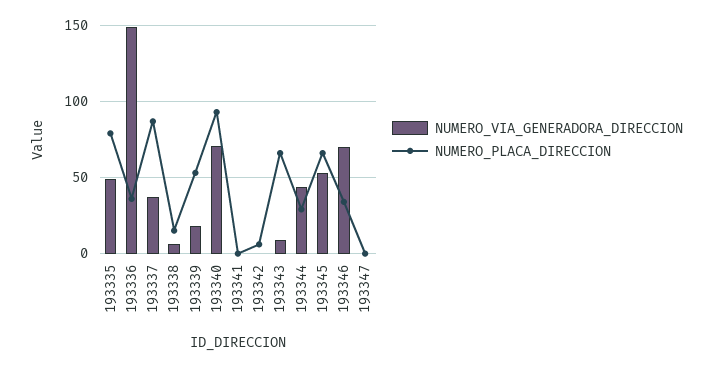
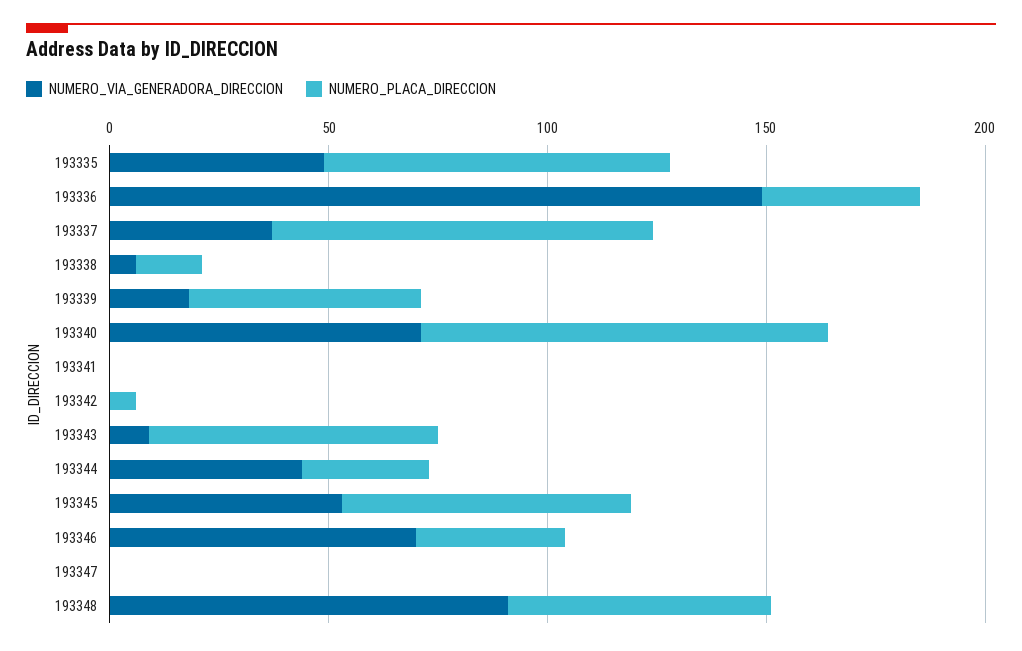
NUMERO_VIA_GENERADORA_DIRECCION, 193348: none -> 90
NUMERO_PLACA_DIRECCION, 193348: none -> 60

